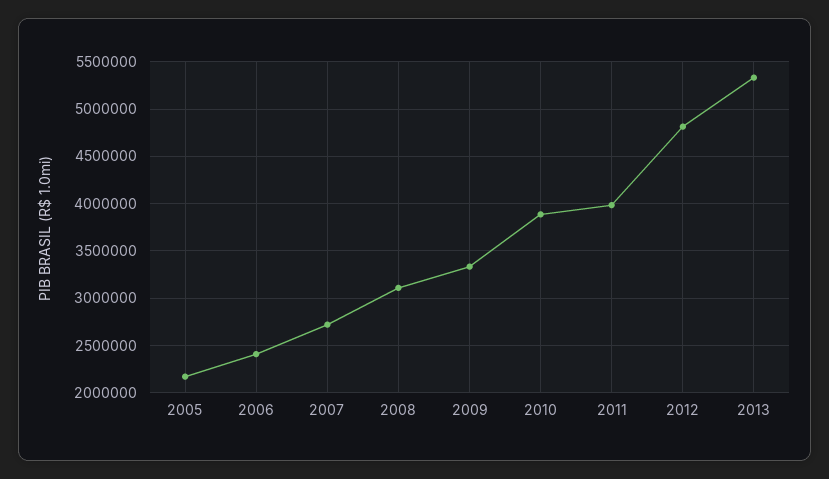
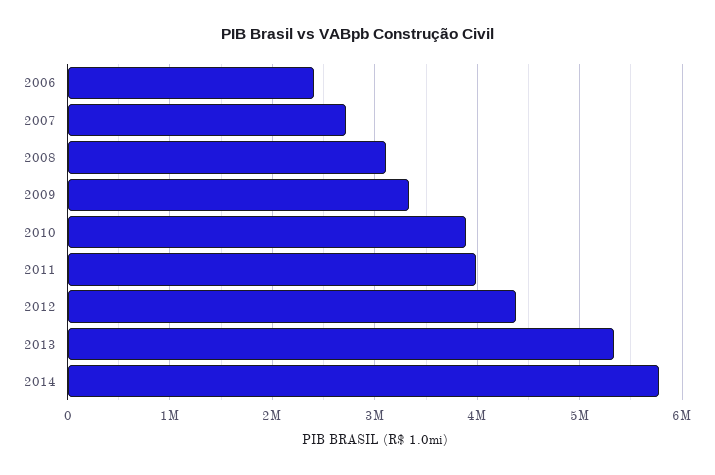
2005: 2200000 -> none
2012: 4800000 -> 4400000
2014: none -> 5800000

